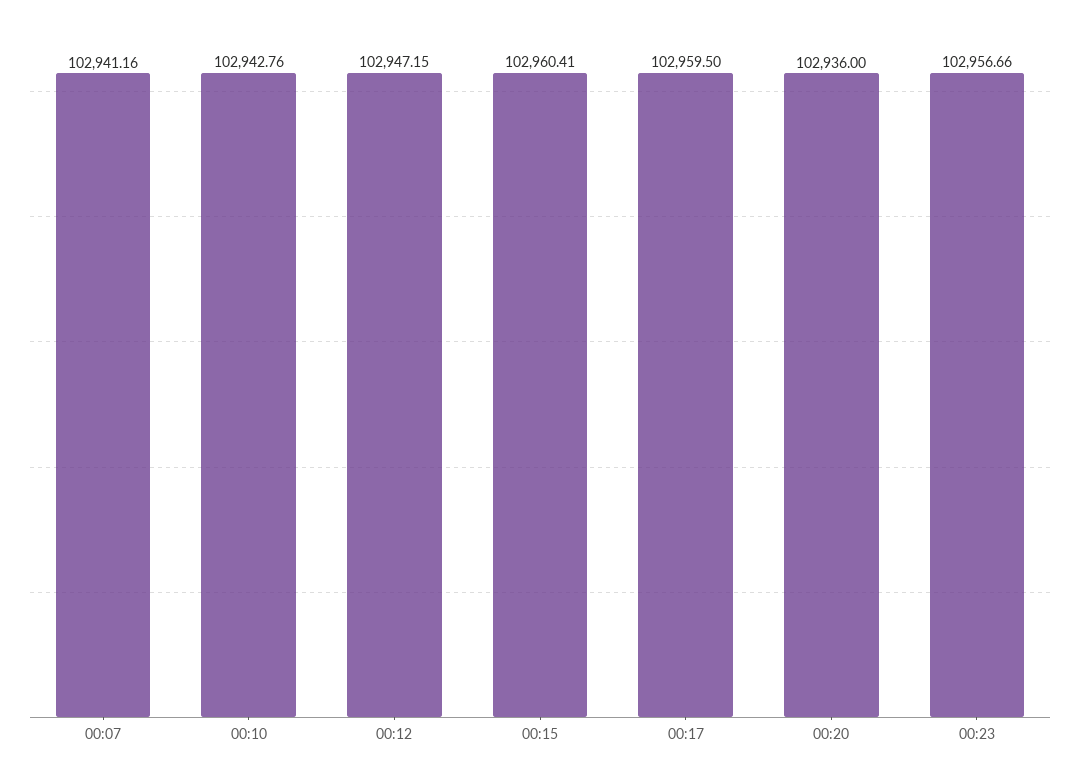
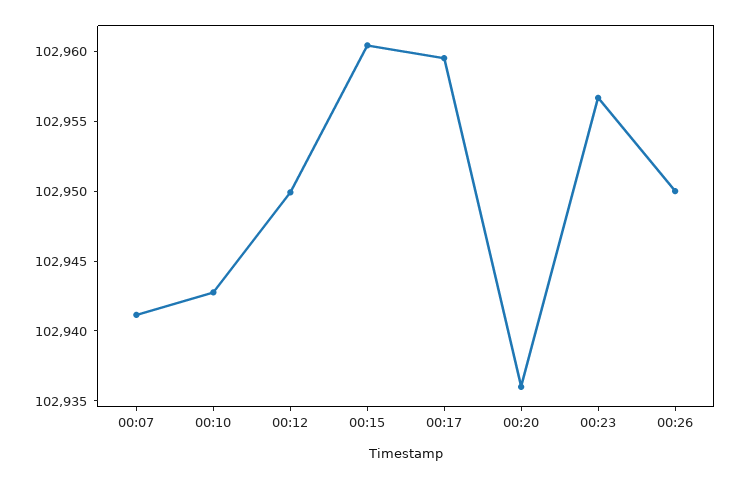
00:12: 102947.15 -> 102950
00:26: none -> 102950

